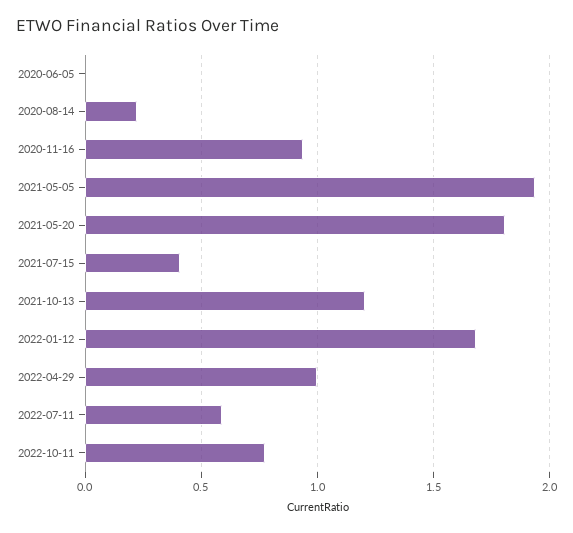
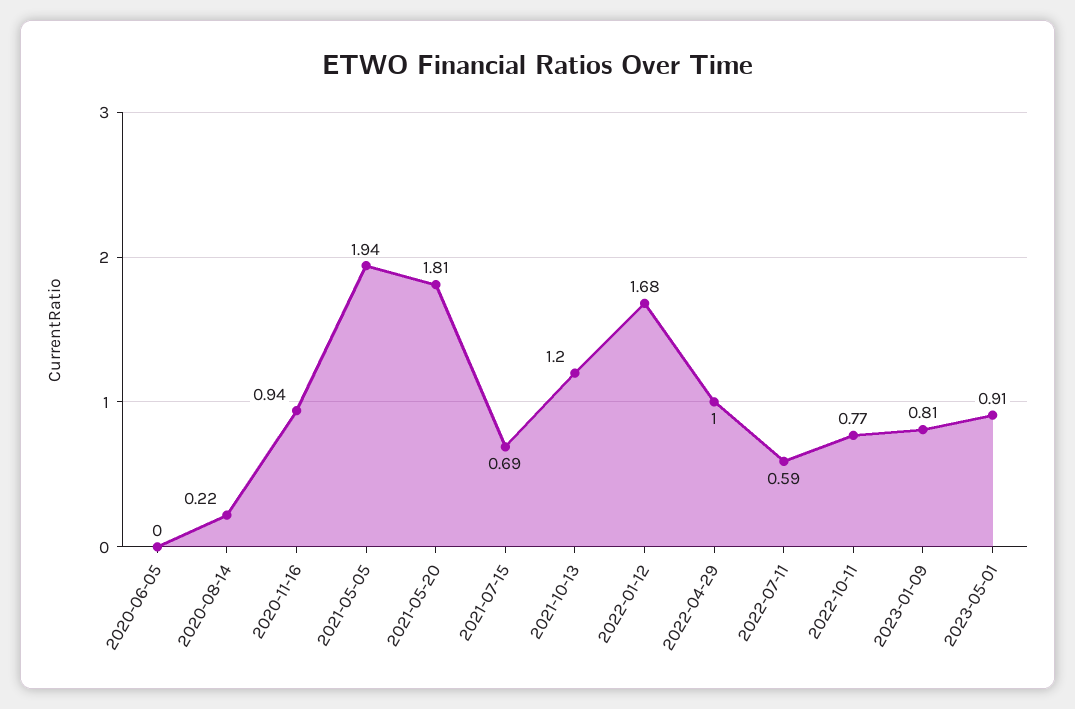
2021-07-15: 0.4 -> 0.69
2023-01-09: none -> 0.81
2023-05-01: none -> 0.91

